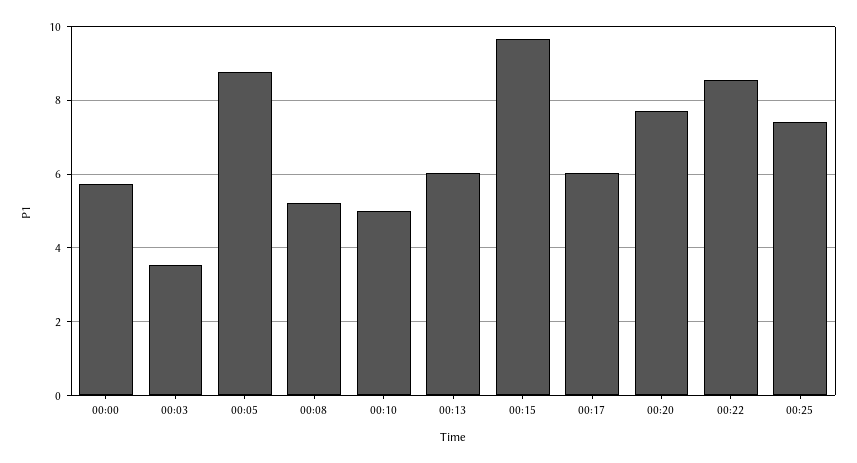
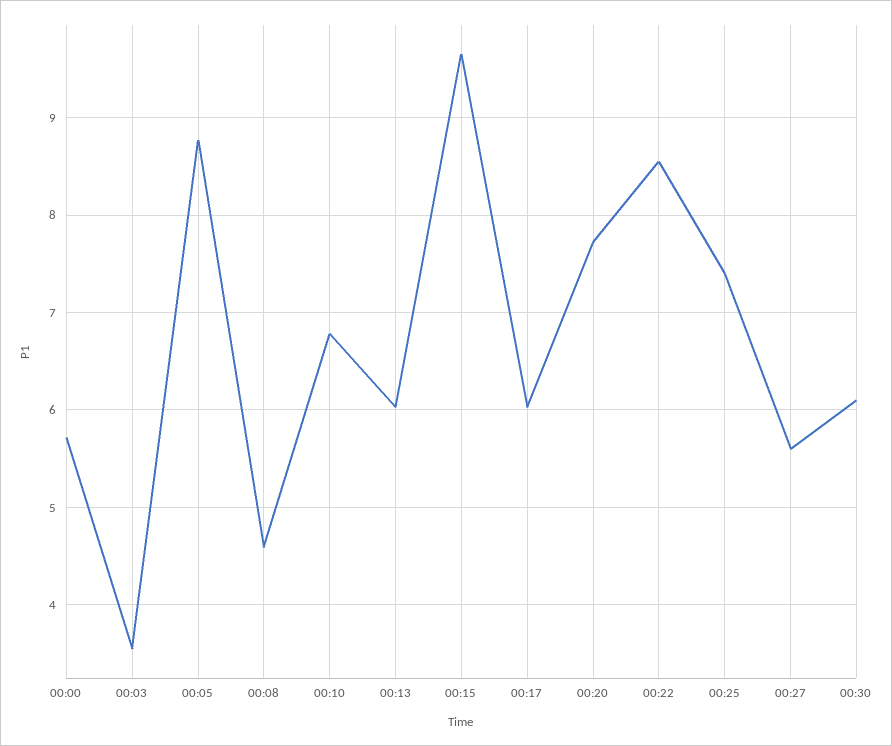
00:08: 5.2 -> 4.6
00:10: 5 -> 6.8
00:27: none -> 5.6
00:30: none -> 6.1

